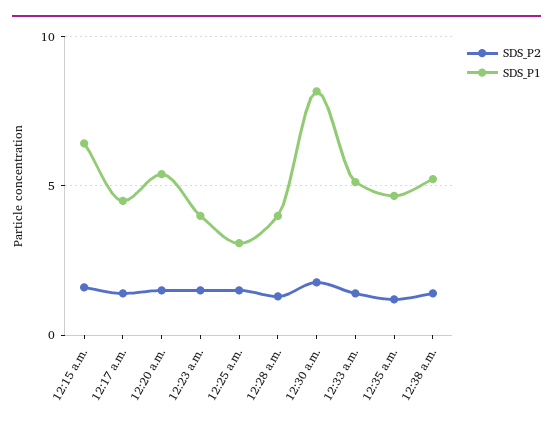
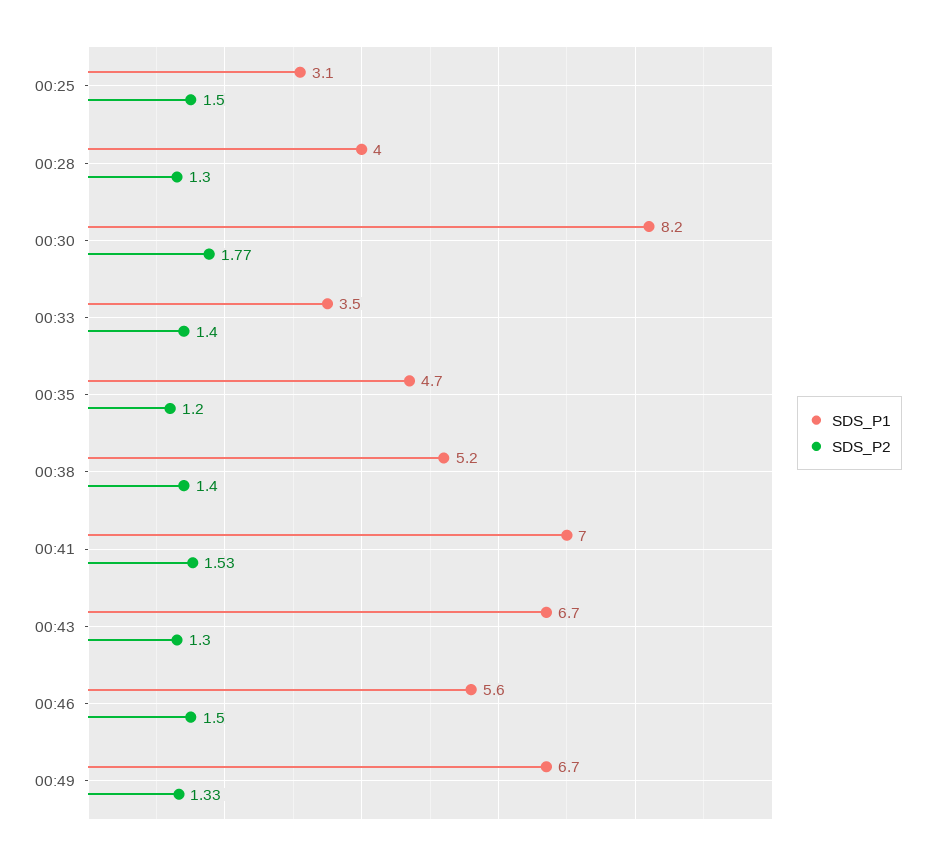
SDS_P2, 12:15 a.m.: 1.5 -> none
SDS_P1, 12:15 a.m.: 6.5 -> none
SDS_P2, 12:17 a.m.: 1.5 -> none
SDS_P1, 12:17 a.m.: 4.5 -> none
SDS_P2, 12:20 a.m.: 1.5 -> none
SDS_P1, 12:20 a.m.: 5.5 -> none
SDS_P2, 12:23 a.m.: 1.5 -> none
SDS_P1, 12:23 a.m.: 4 -> none
SDS_P1, 12:33 a.m.: 5 -> 3.5
SDS_P1, 00:41: none -> 7
SDS_P2, 00:41: none -> 1.53
SDS_P1, 00:43: none -> 6.7
SDS_P2, 00:43: none -> 1.3
SDS_P1, 00:46: none -> 5.6
SDS_P2, 00:46: none -> 1.5
SDS_P1, 00:49: none -> 6.7
SDS_P2, 00:49: none -> 1.33

